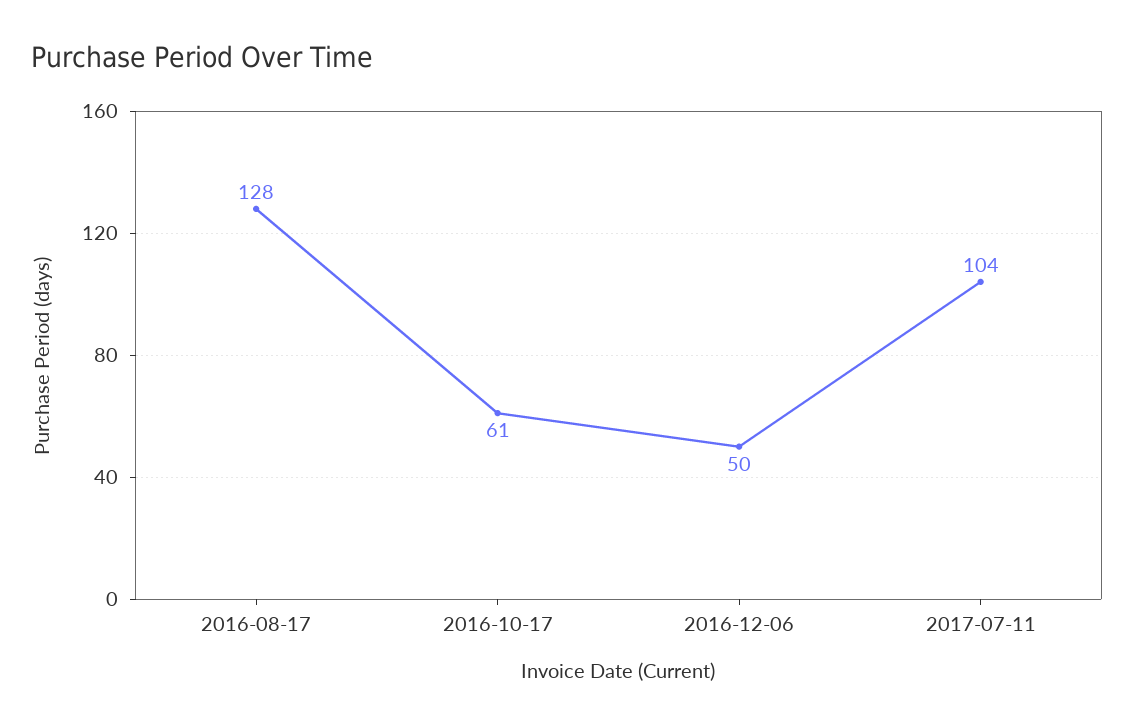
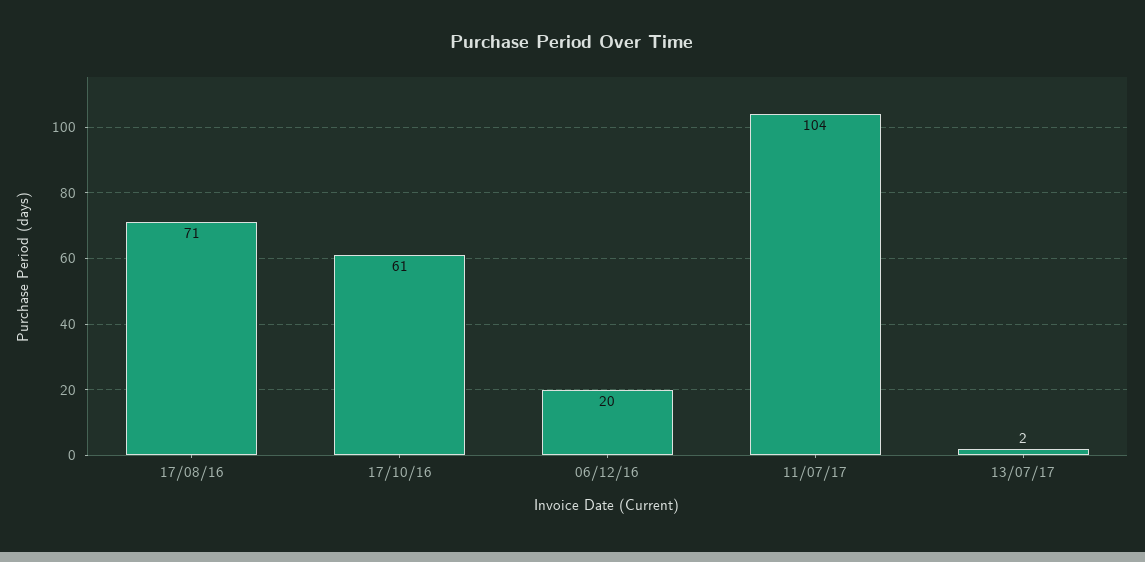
2016-08-17: 128 -> 71
2016-12-06: 50 -> 20
13/07/17: none -> 2

